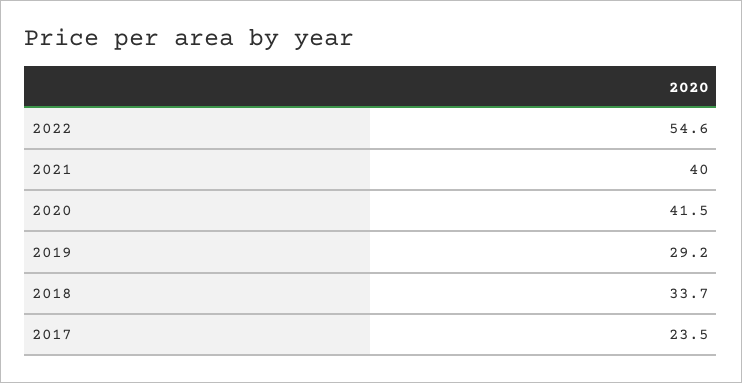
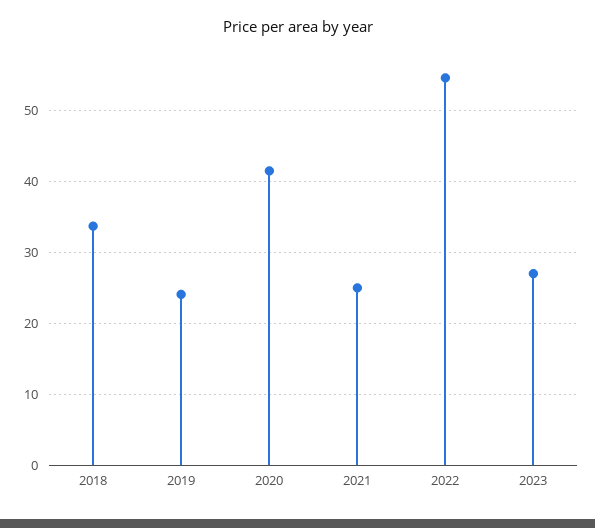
2021: 40 -> 25
2019: 29.2 -> 24
2017: 23.5 -> none
2023: none -> 27

